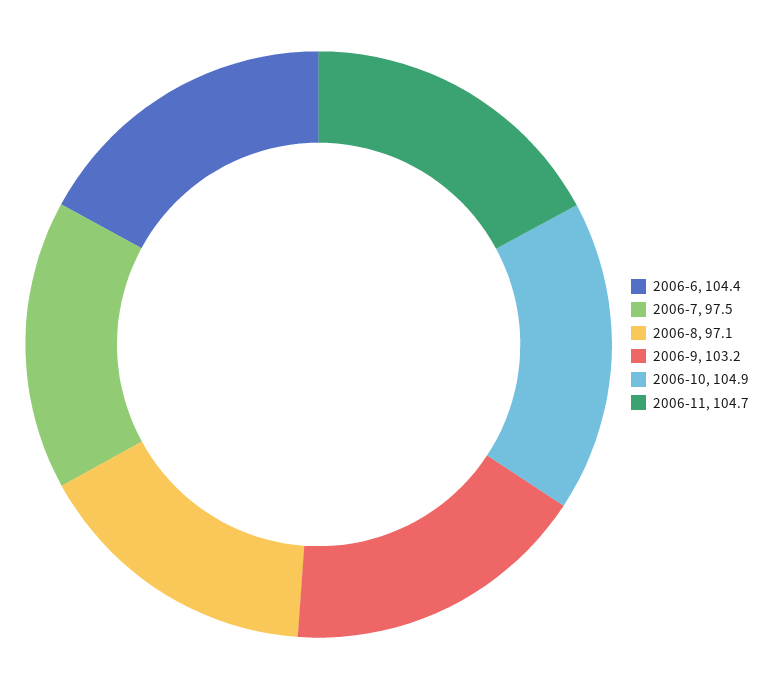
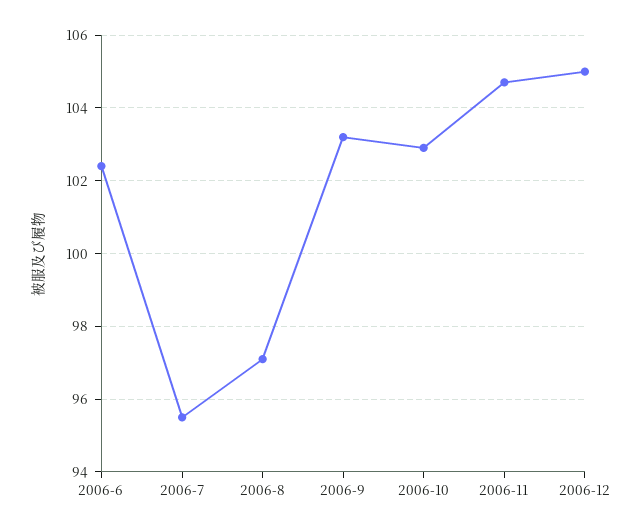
2006-6: 104.4 -> 102.5
2006-7: 97.5 -> 95.5
2006-10: 104.9 -> 103
2006-12: none -> 105

